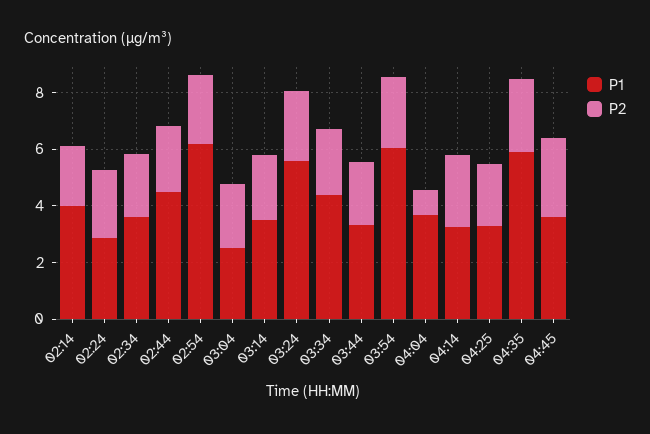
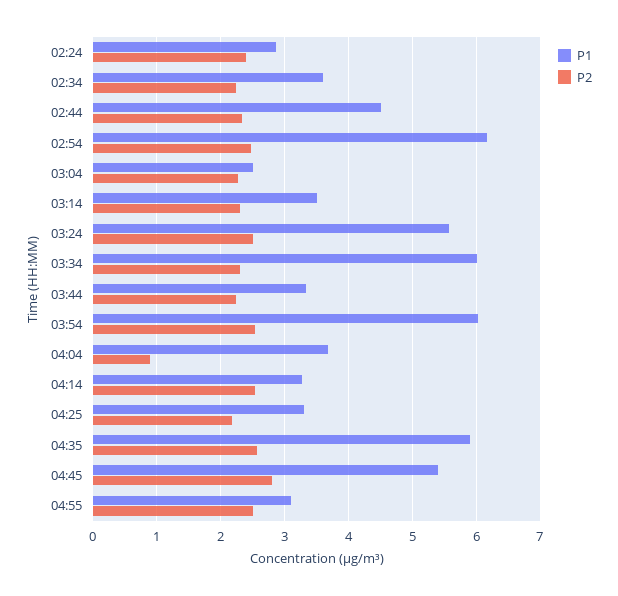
P1, 02:14: 4 -> none
P2, 02:14: 2 -> none
P1, 03:34: 4.5 -> 6
P1, 04:45: 3.5 -> 5.4
P1, 04:55: none -> 3.1
P2, 04:55: none -> 2.5

